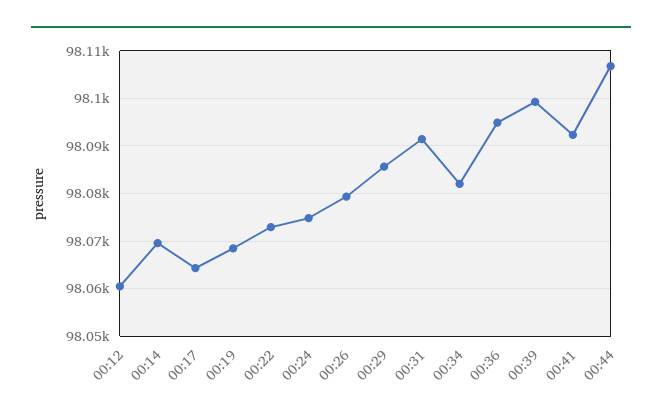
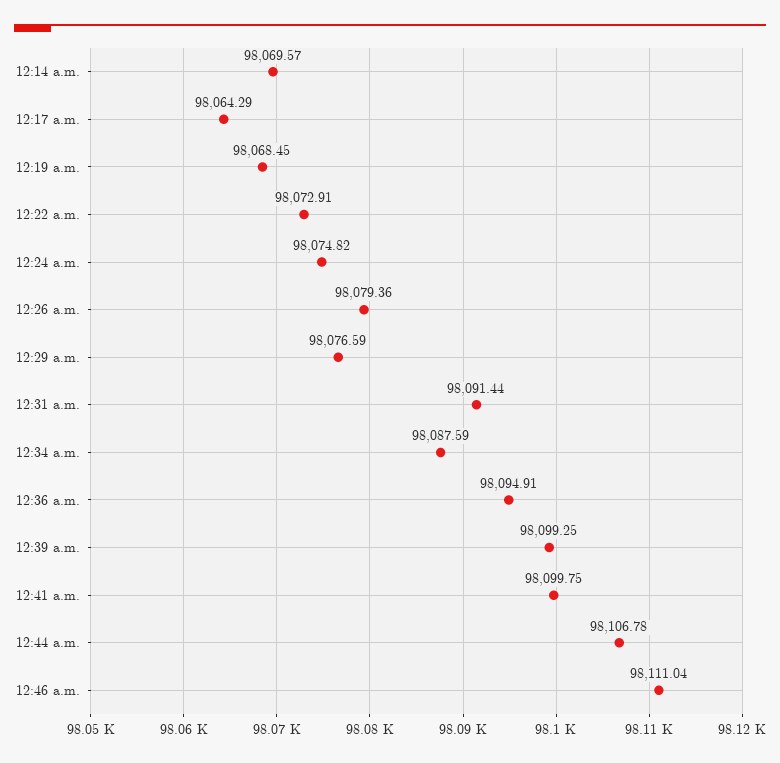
00:12: 98060 -> none
00:29: 98086 -> 98076.59
00:34: 98082 -> 98087.59
00:41: 98092 -> 98099.75
12:46 a.m.: none -> 98111.04

